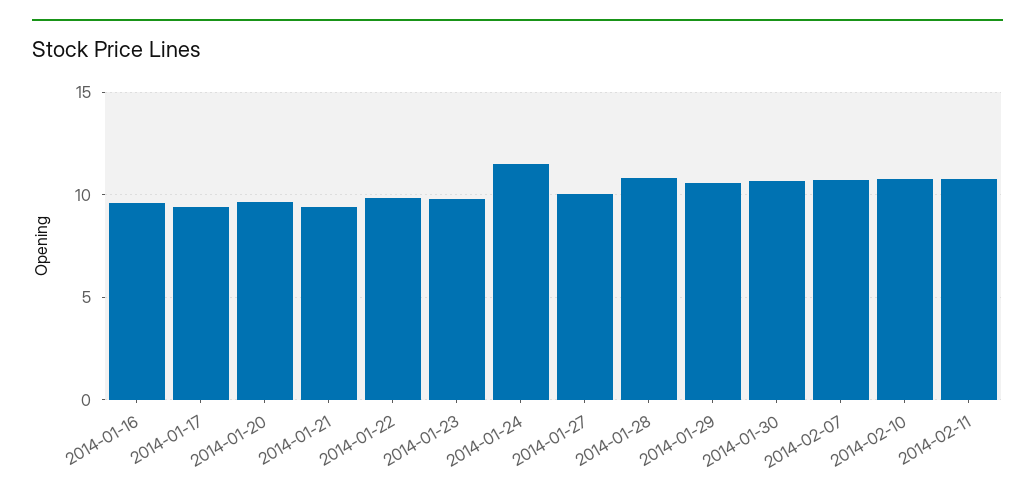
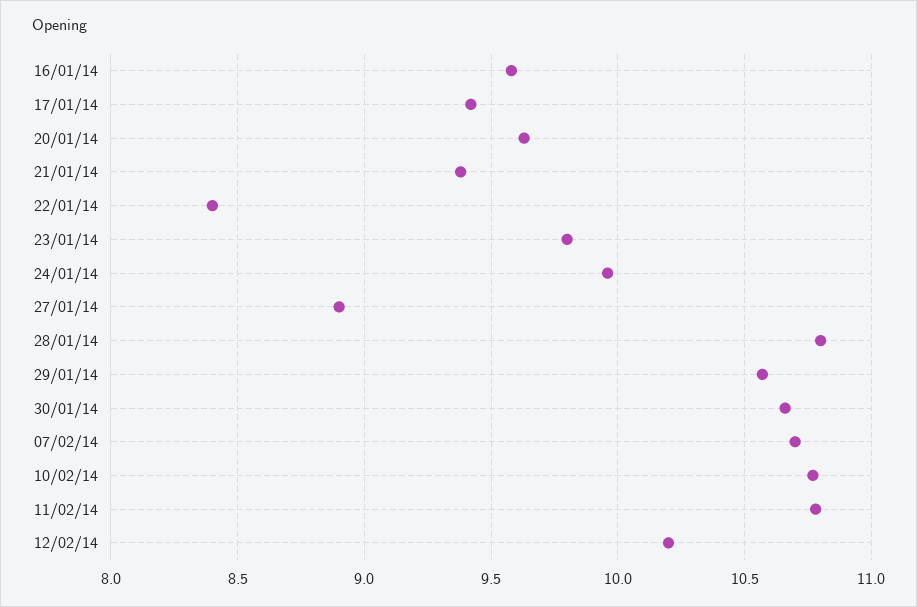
2014-01-22: 10 -> 8.4
2014-01-24: 11.5 -> 9.95
2014-01-27: 10 -> 8.9
12/02/14: none -> 10.2

